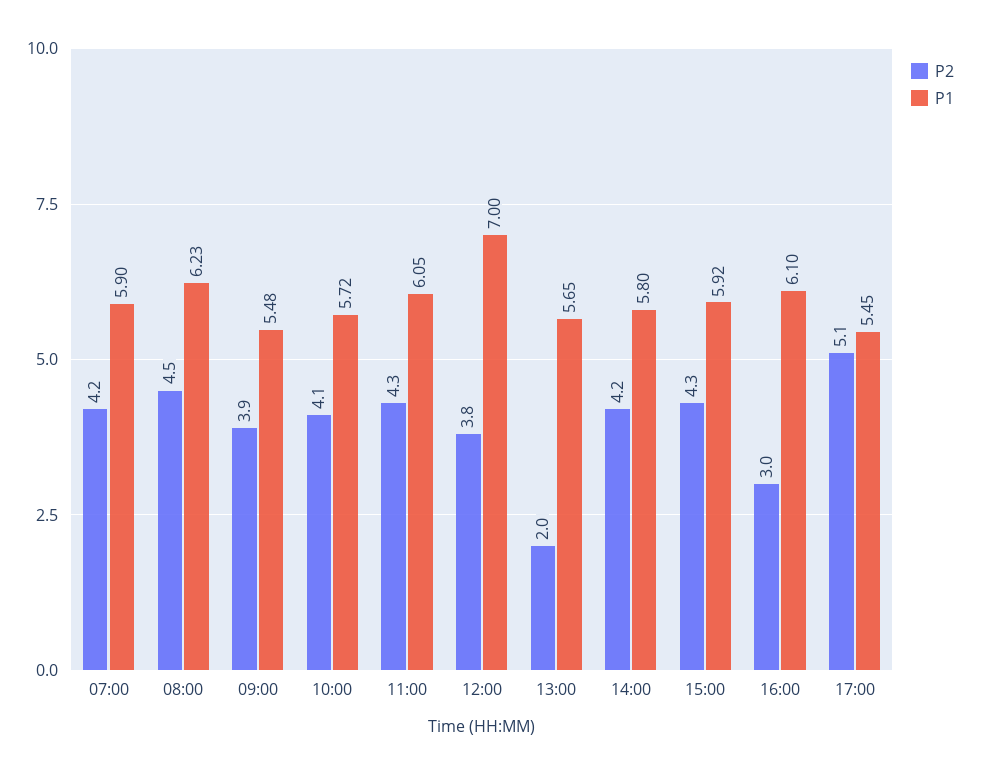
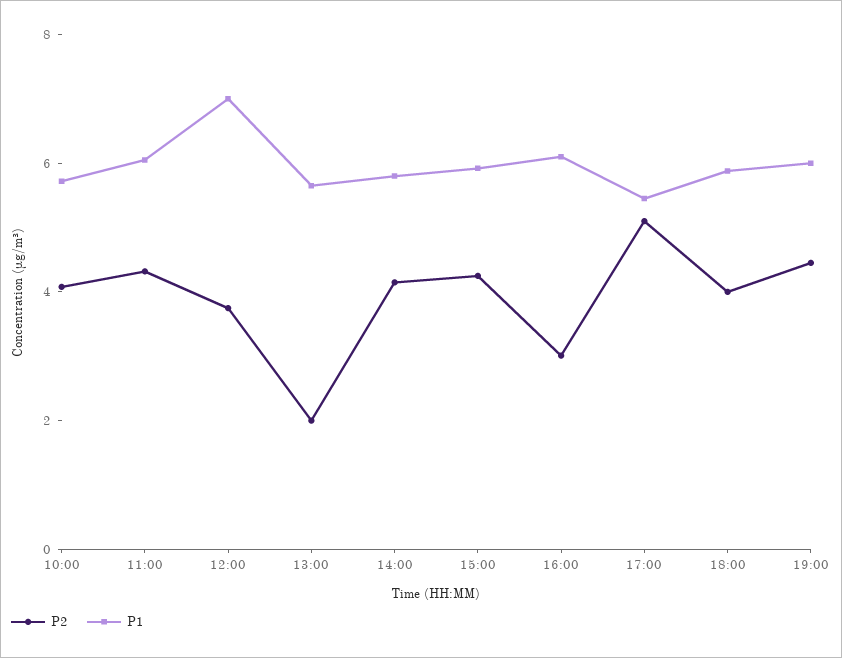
P2, 07:00: 4.2 -> none
P1, 07:00: 5.9 -> none
P2, 08:00: 4.5 -> none
P1, 08:00: 6.23 -> none
P2, 09:00: 3.9 -> none
P1, 09:00: 5.48 -> none
P2, 18:00: none -> 4
P1, 18:00: none -> 6
P2, 19:00: none -> 4.5
P1, 19:00: none -> 6

